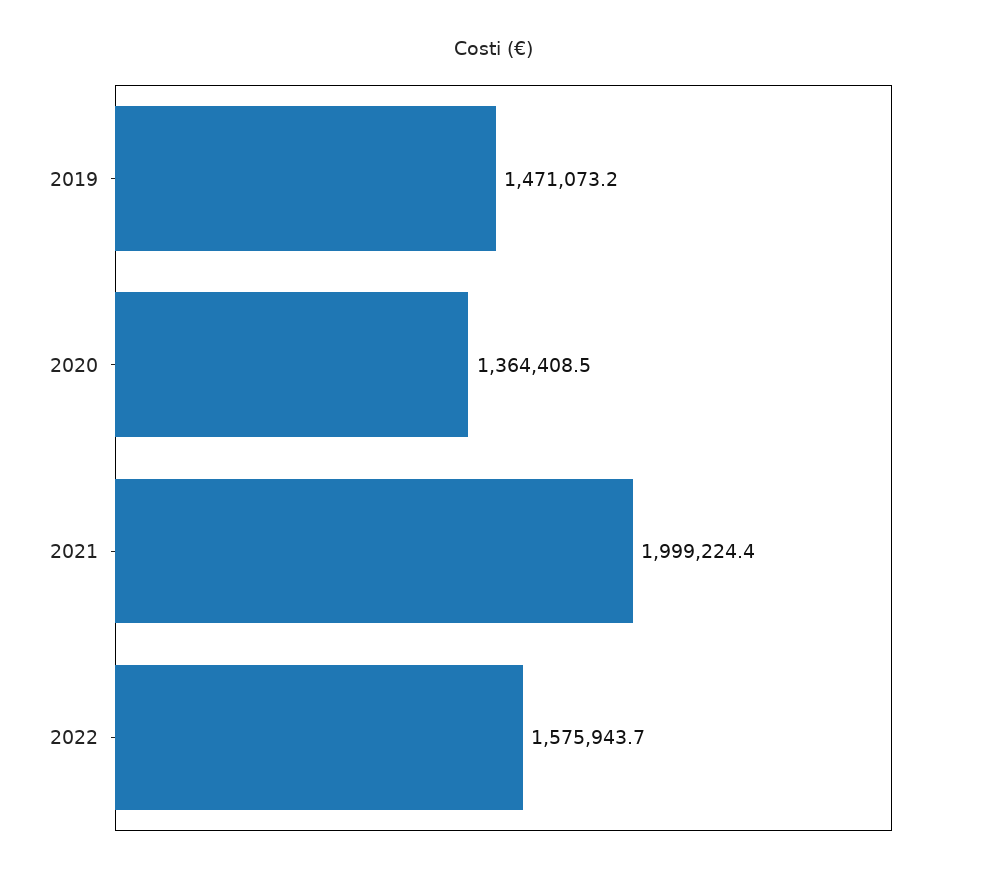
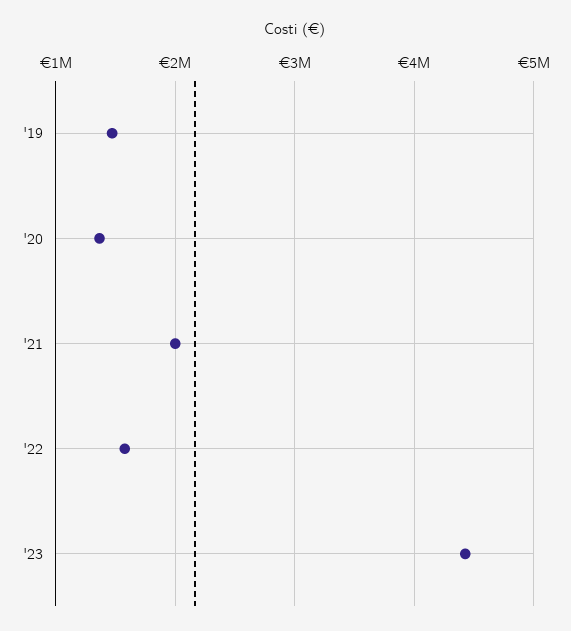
'23: none -> 4400000

